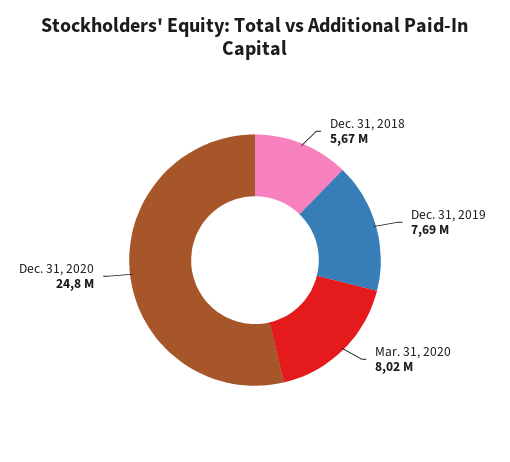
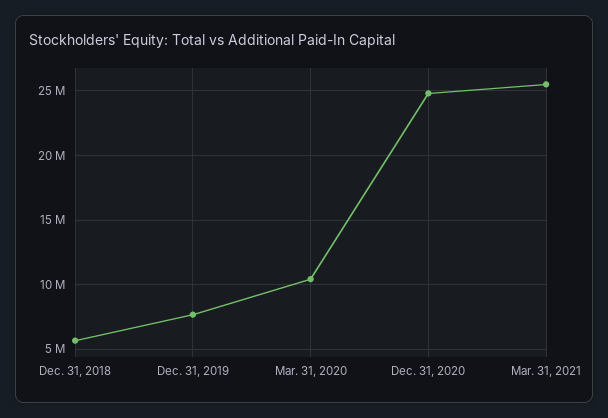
Mar. 31, 2020: 8020000 -> 10500000
Mar. 31, 2021: none -> 25500000

